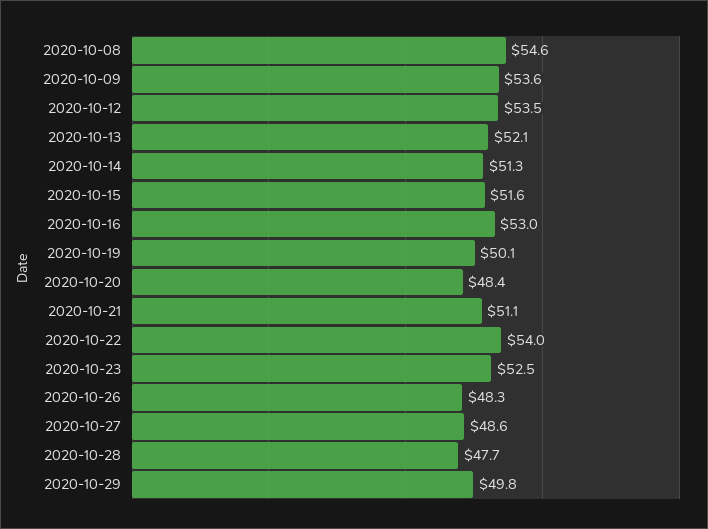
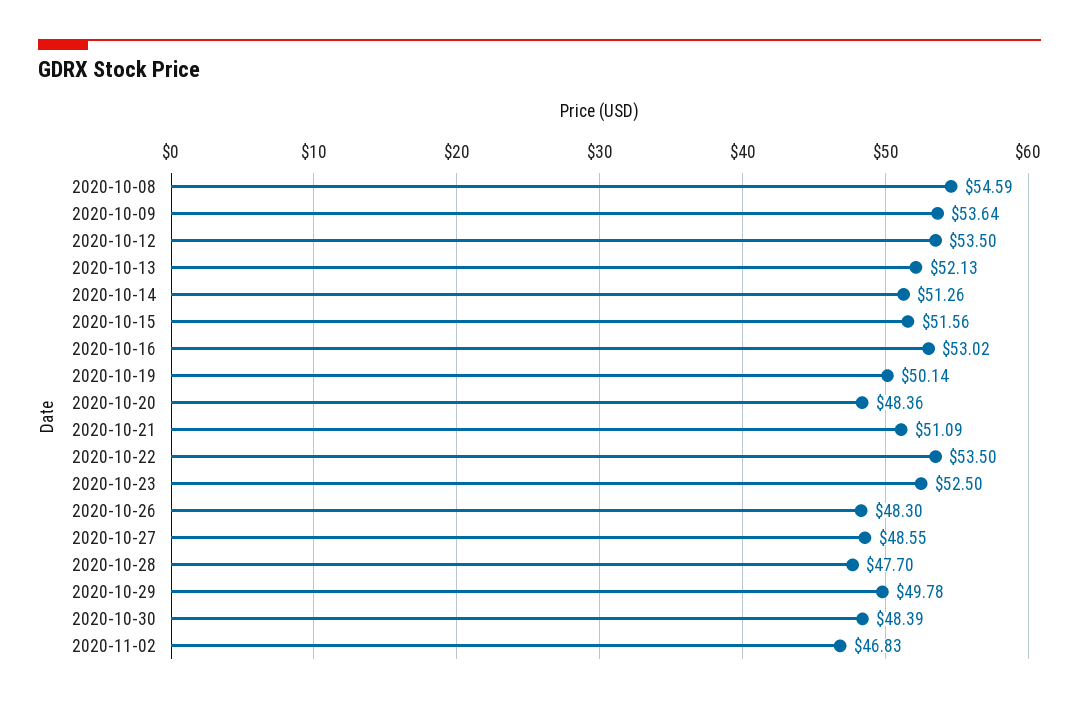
2020-10-22: 54 -> 53.5
2020-10-30: none -> 48.39
2020-11-02: none -> 46.83

